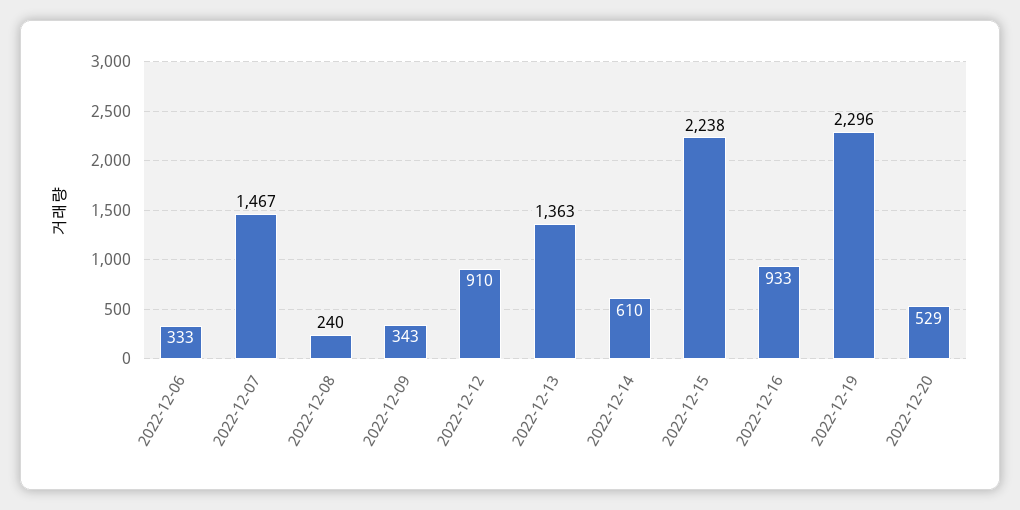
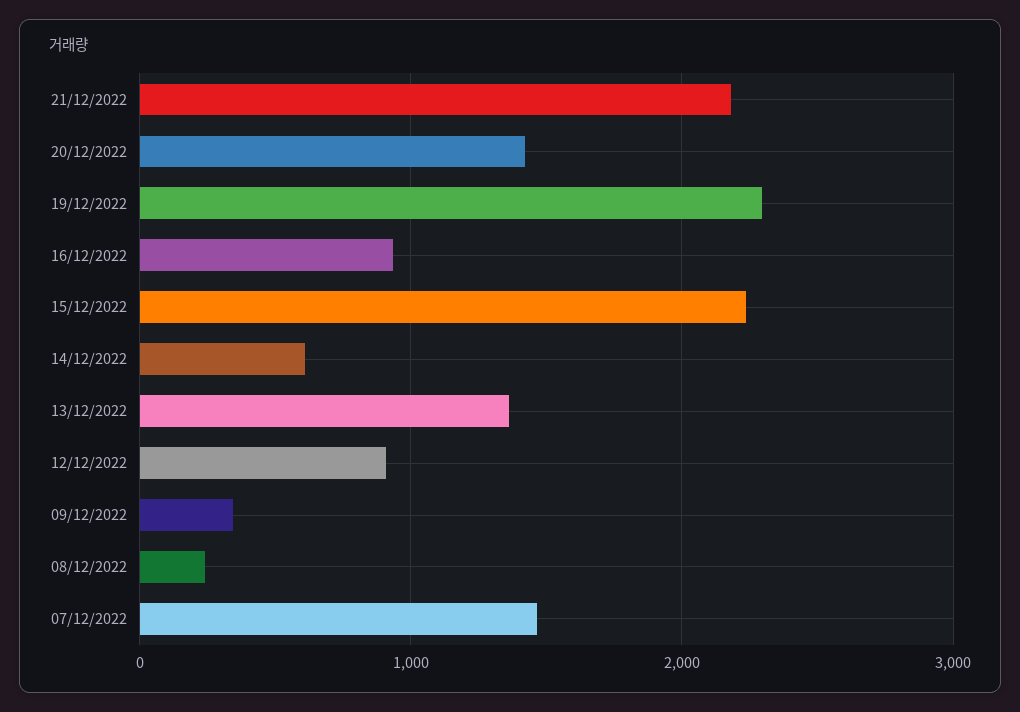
2022-12-06: 333 -> none
2022-12-20: 529 -> 1400
21/12/2022: none -> 2200

